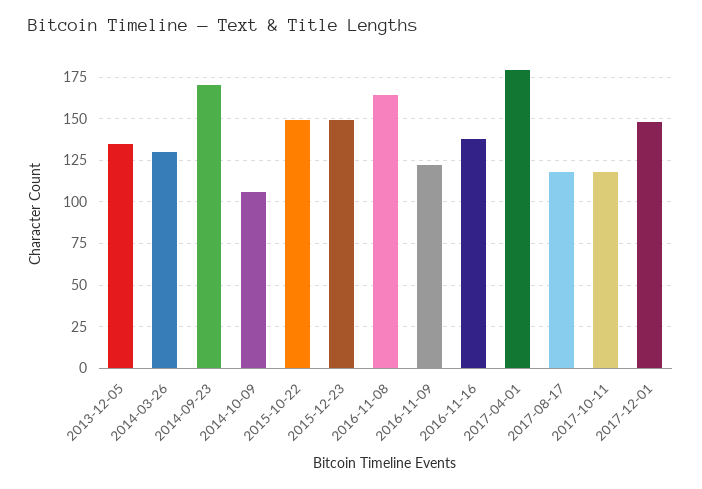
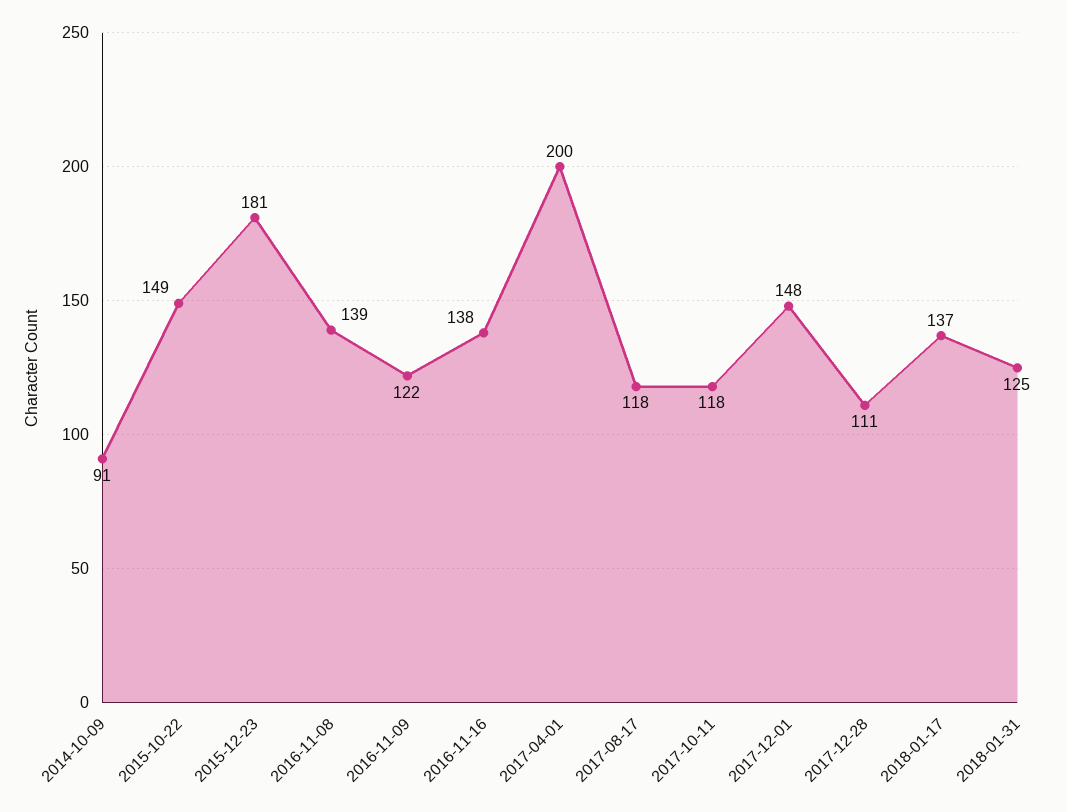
2013-12-05: 135 -> none
2014-03-26: 130 -> none
2014-09-23: 170 -> none
2014-10-09: 105 -> 91
2015-12-23: 150 -> 181
2016-11-08: 165 -> 139
2017-04-01: 180 -> 200
2017-12-28: none -> 111
2018-01-17: none -> 137
2018-01-31: none -> 125

